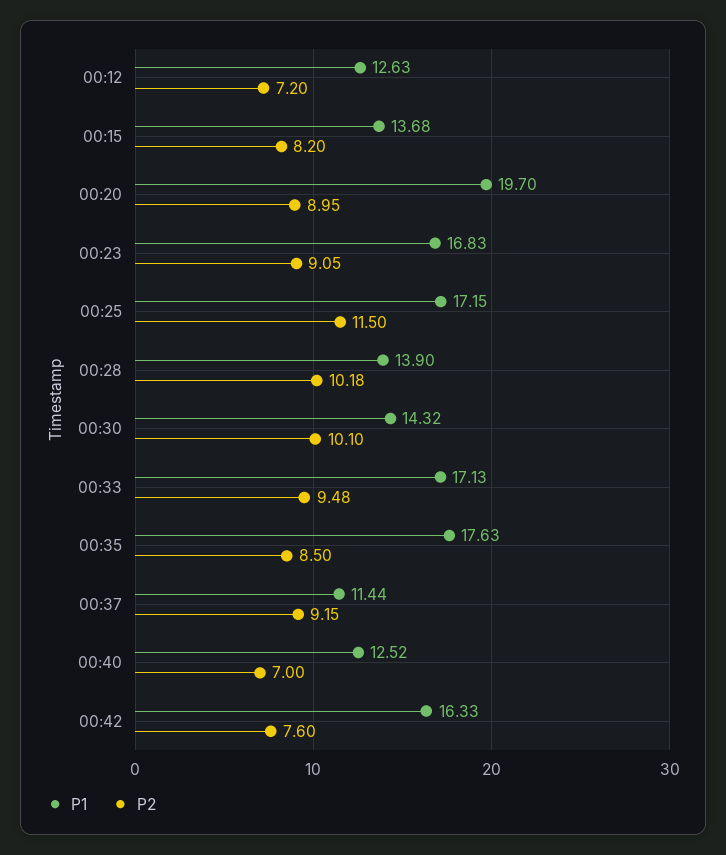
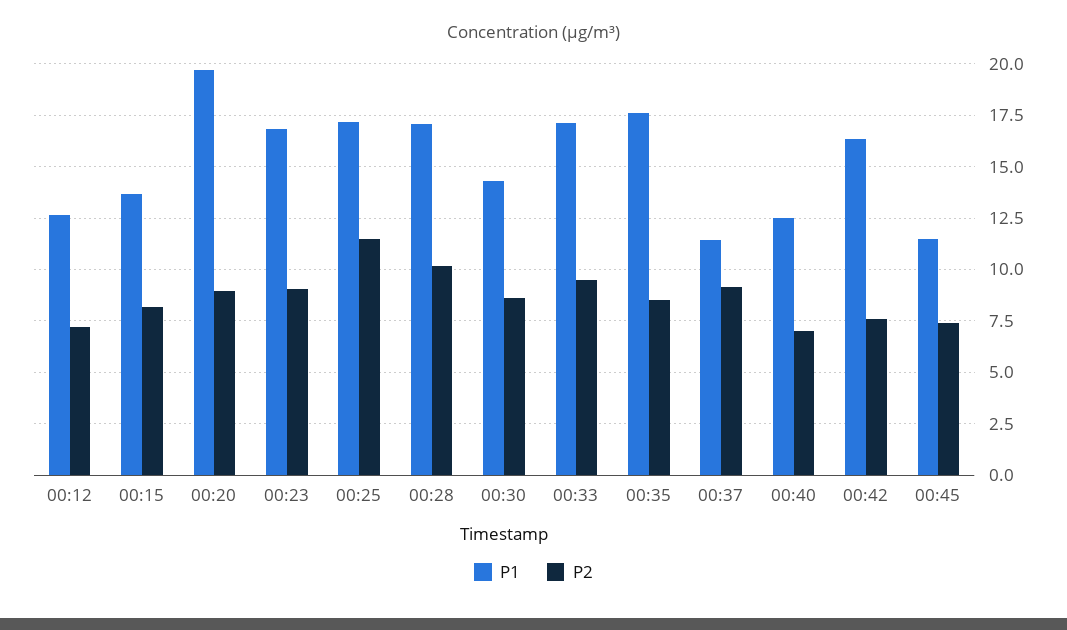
P1, 00:28: 13.9 -> 17
P2, 00:30: 10.1 -> 8.5
P1, 00:45: none -> 11.5
P2, 00:45: none -> 7.5

